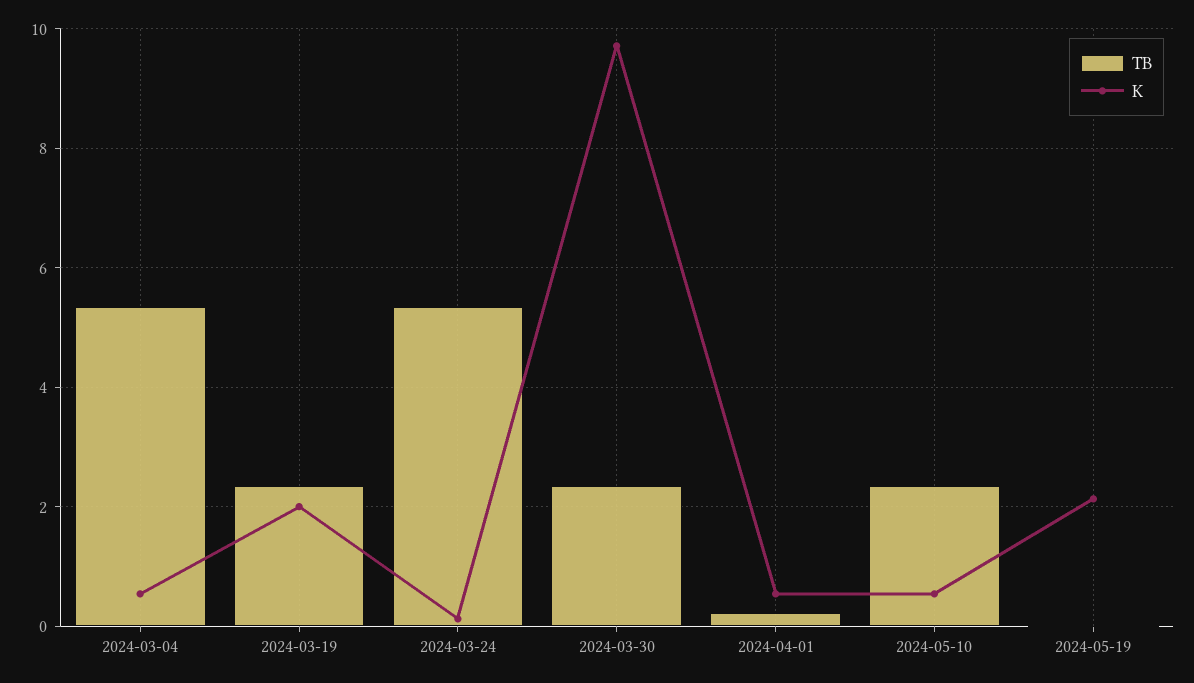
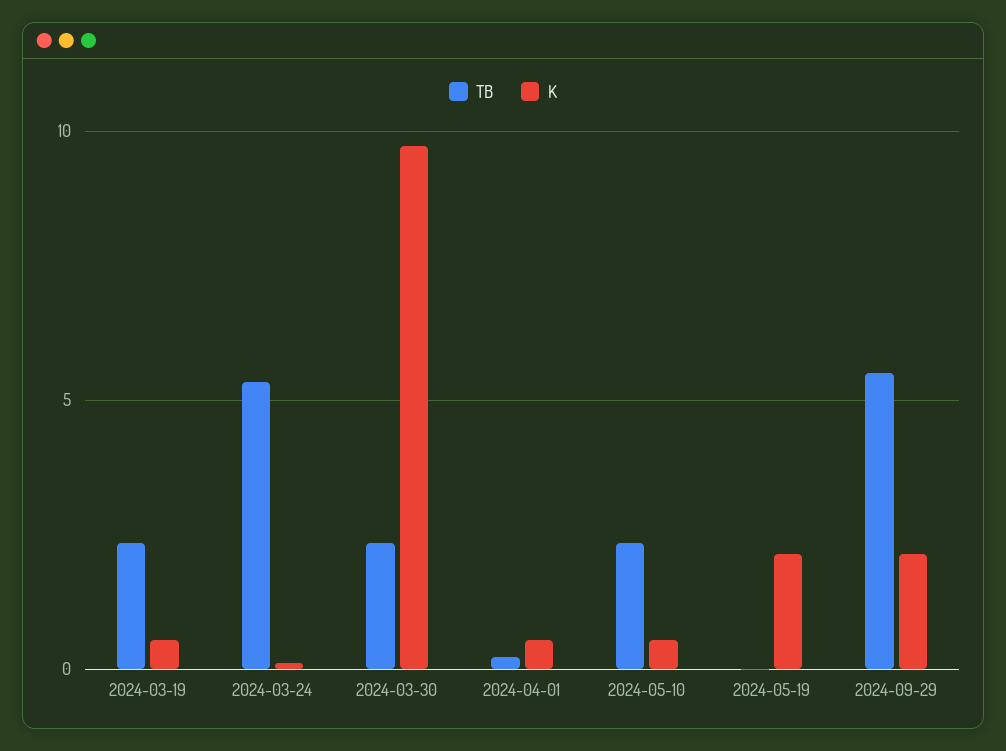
TB, 2024-03-04: 5.4 -> none
K, 2024-03-04: 0.6 -> none
K, 2024-03-19: 2 -> 0.5
TB, 2024-09-29: none -> 5.5
K, 2024-09-29: none -> 2

